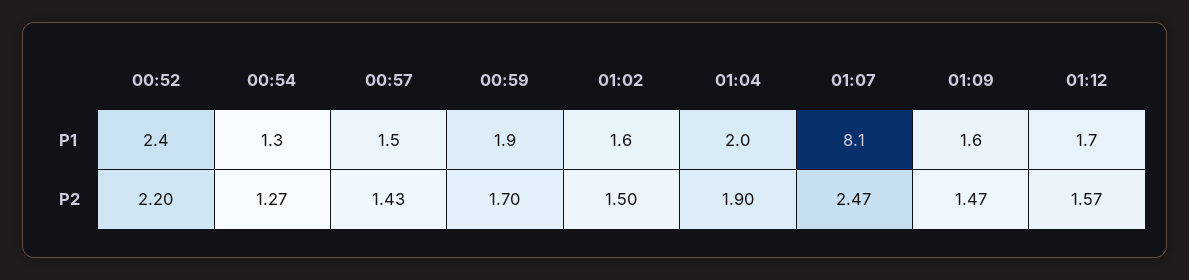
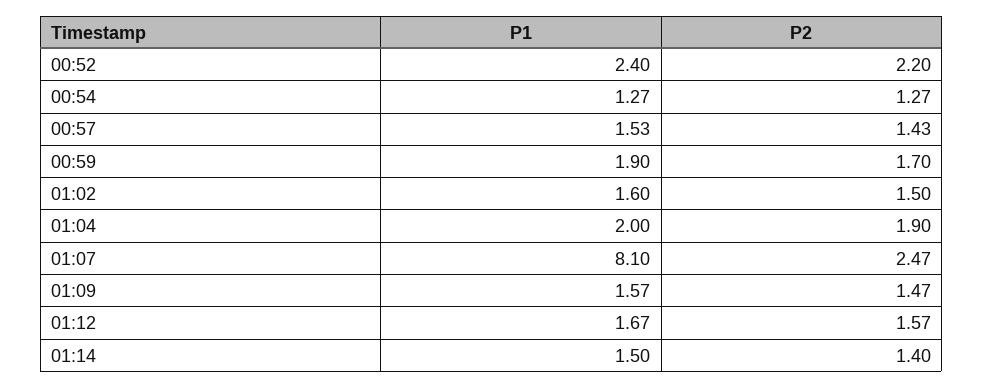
01:14, P1: none -> 1.5
01:14, P2: none -> 1.4

